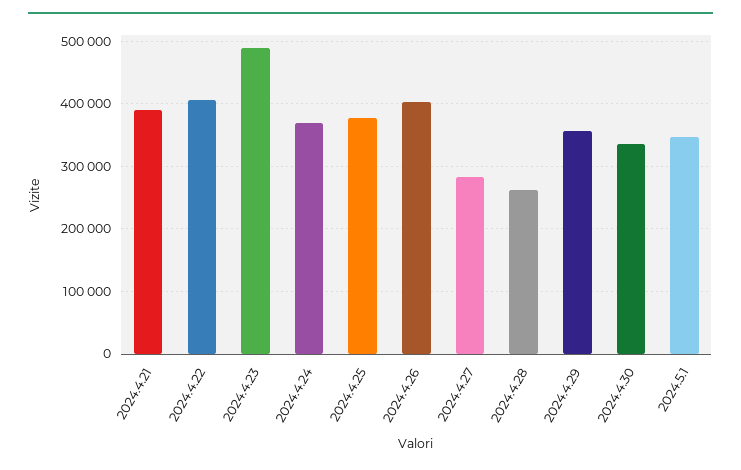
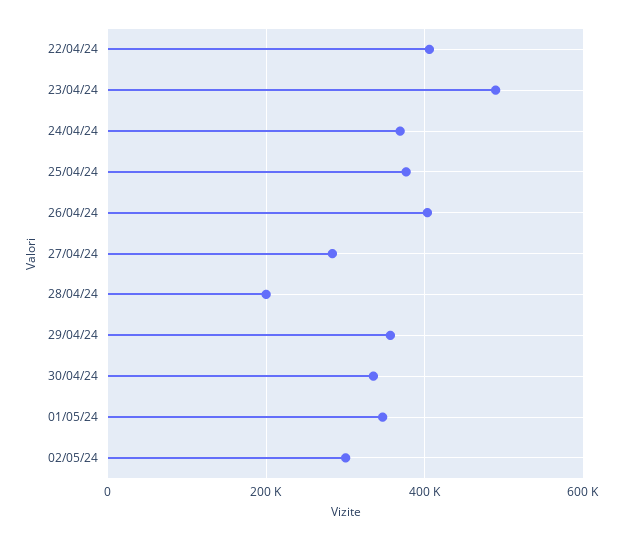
2024.4.21: 390000 -> none
2024.4.28: 260000 -> 200000
02/05/24: none -> 300000

